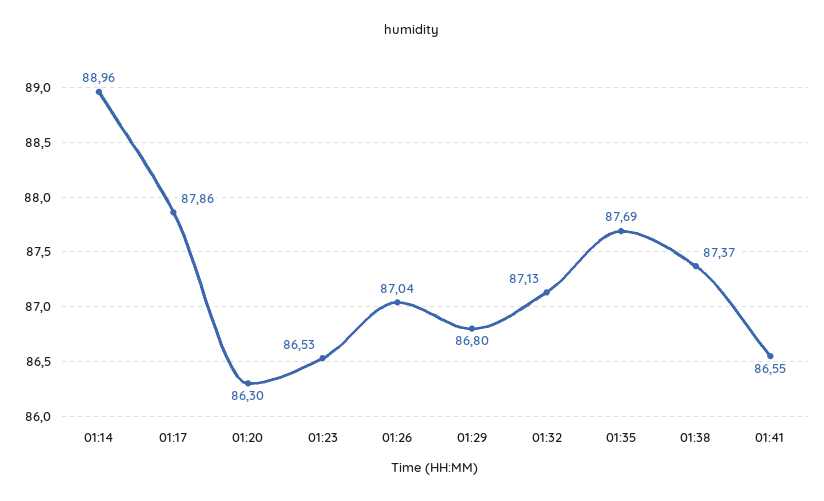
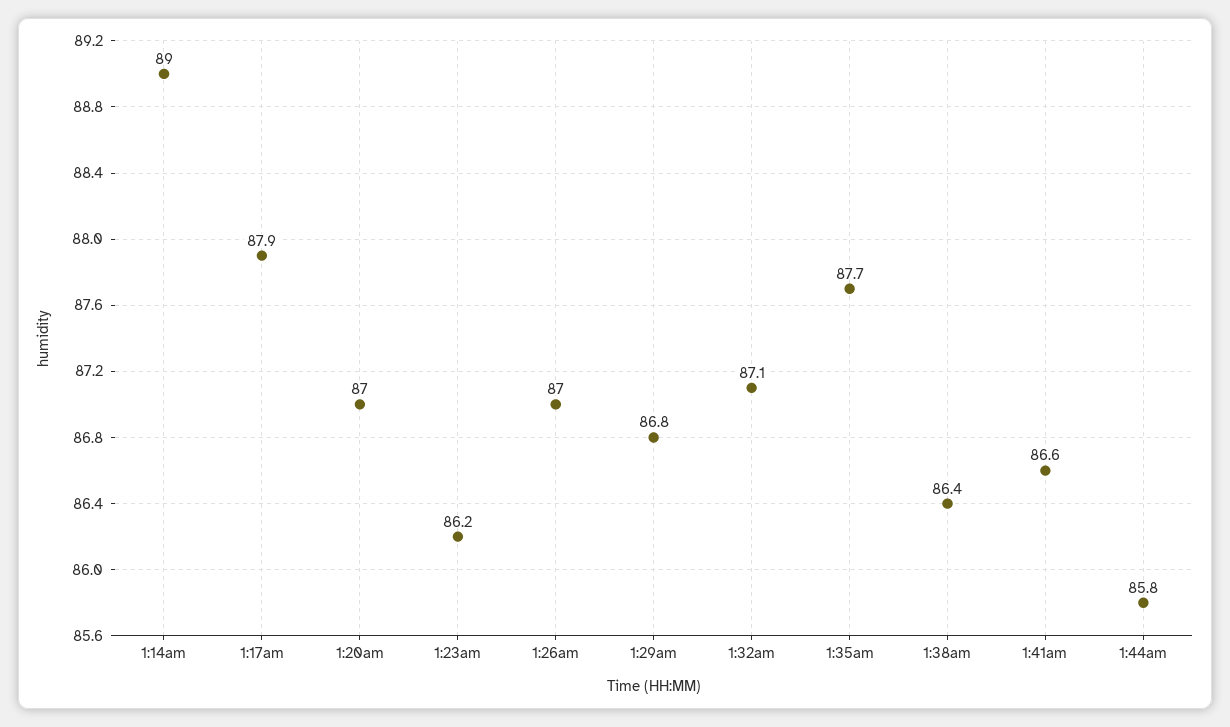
01:20: 86.3 -> 87
01:23: 86.53 -> 86.2
01:38: 87.37 -> 86.4
1:44am: none -> 85.8

